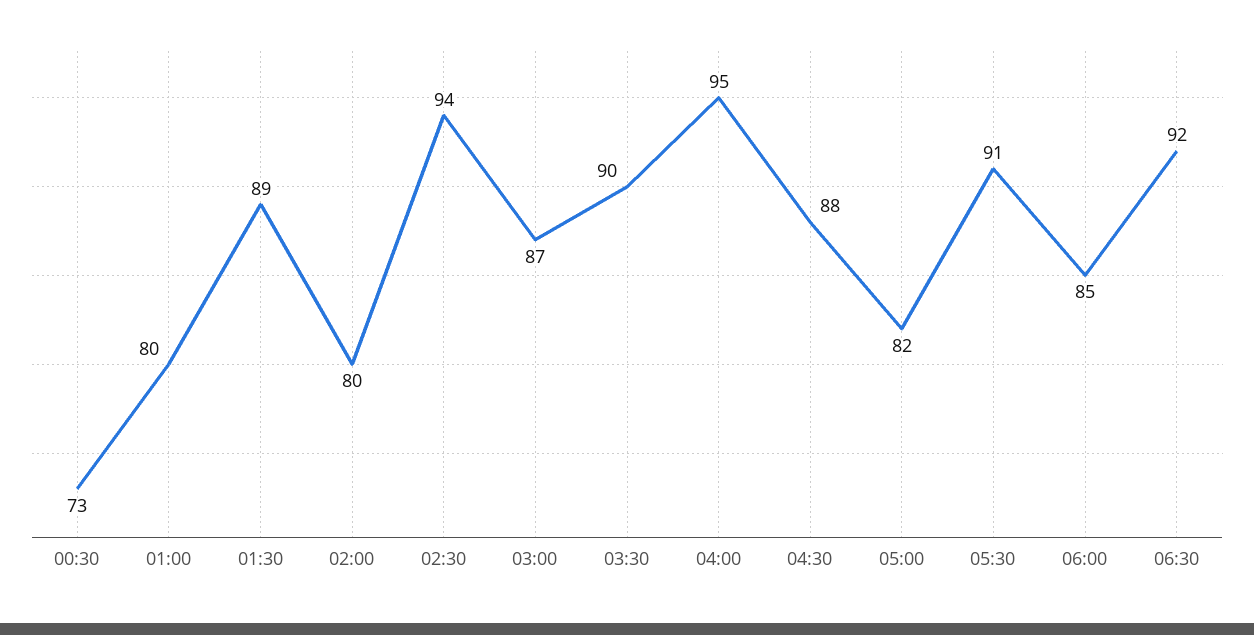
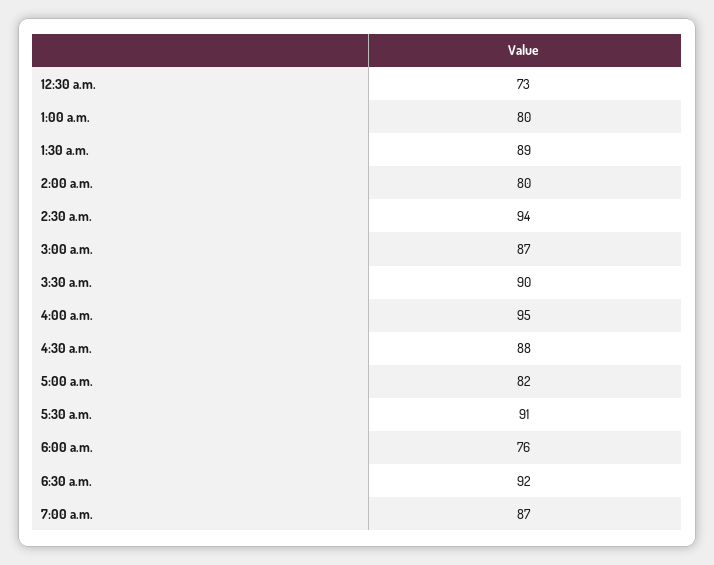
06:00: 85 -> 76
7:00 a.m.: none -> 87

